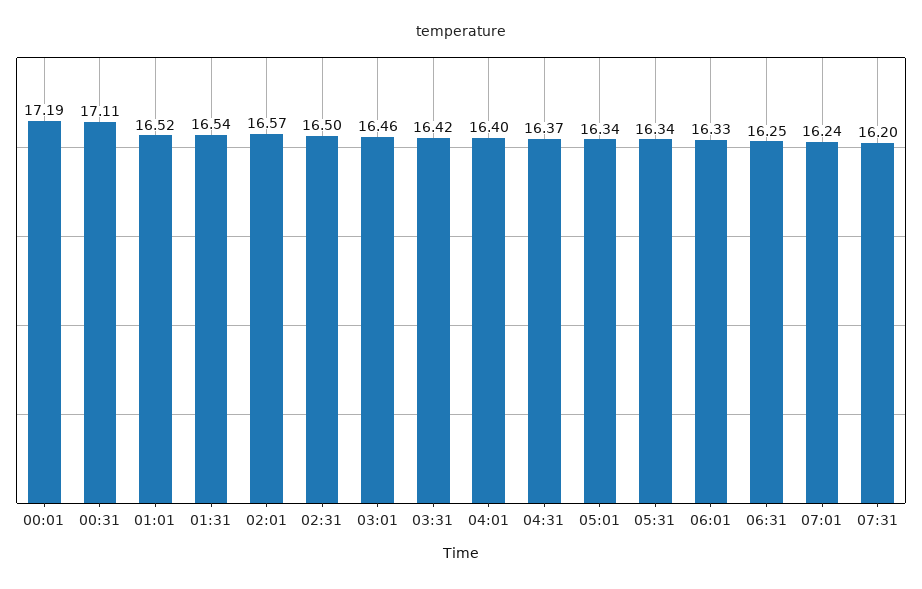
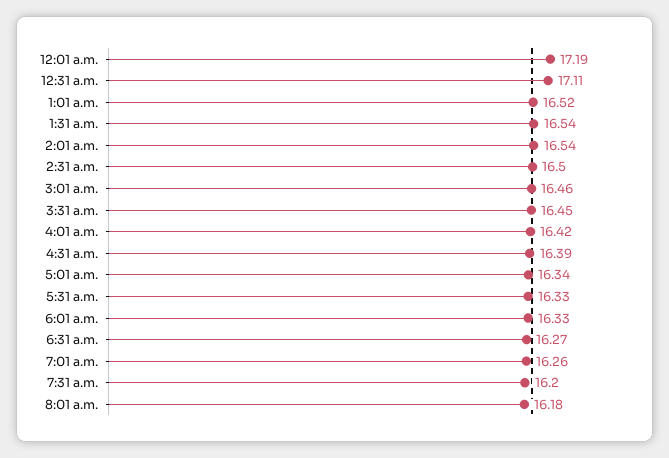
02:01: 16.57 -> 16.54
03:31: 16.42 -> 16.45
04:01: 16.4 -> 16.42
04:31: 16.37 -> 16.39
05:31: 16.34 -> 16.33
06:31: 16.25 -> 16.27
07:01: 16.24 -> 16.26
8:01 a.m.: none -> 16.18

